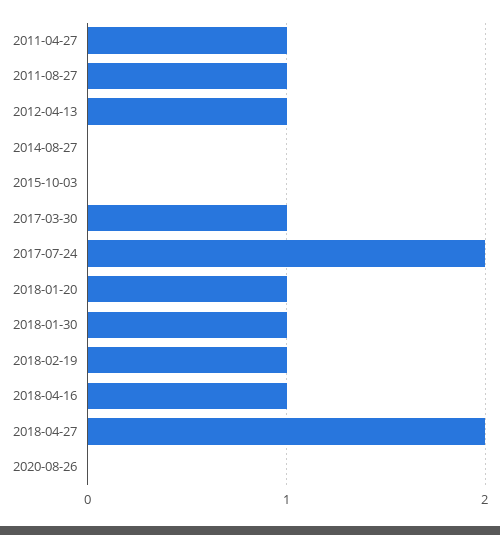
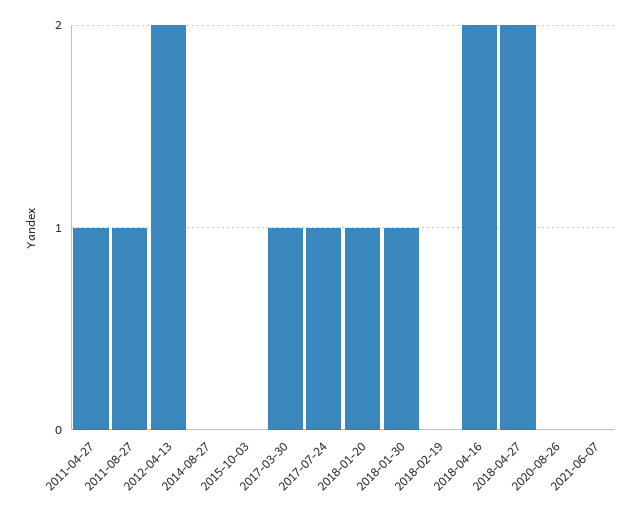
2012-04-13: 1 -> 2
2017-07-24: 2 -> 1
2018-02-19: 1 -> 0
2018-04-16: 1 -> 2
2021-06-07: none -> 0

